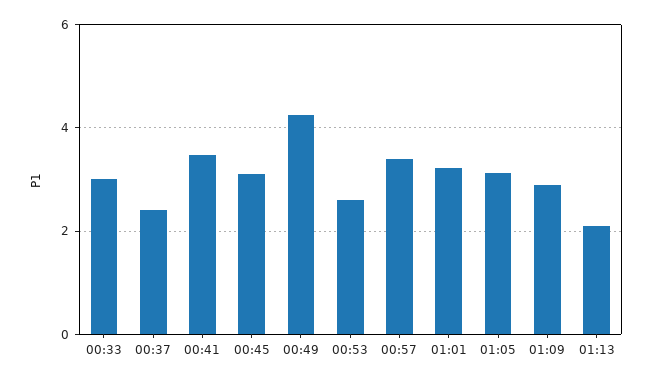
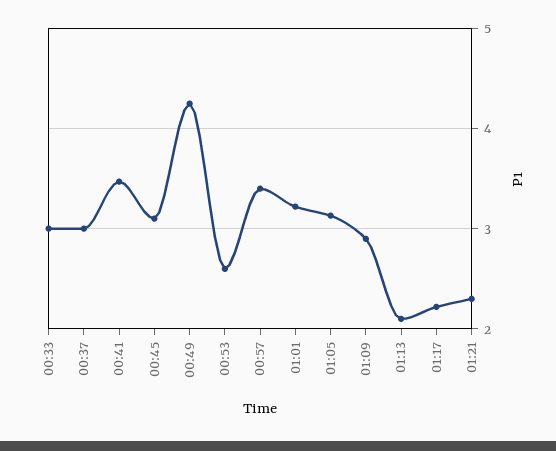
00:37: 2.4 -> 3
01:17: none -> 2.2
01:21: none -> 2.3

